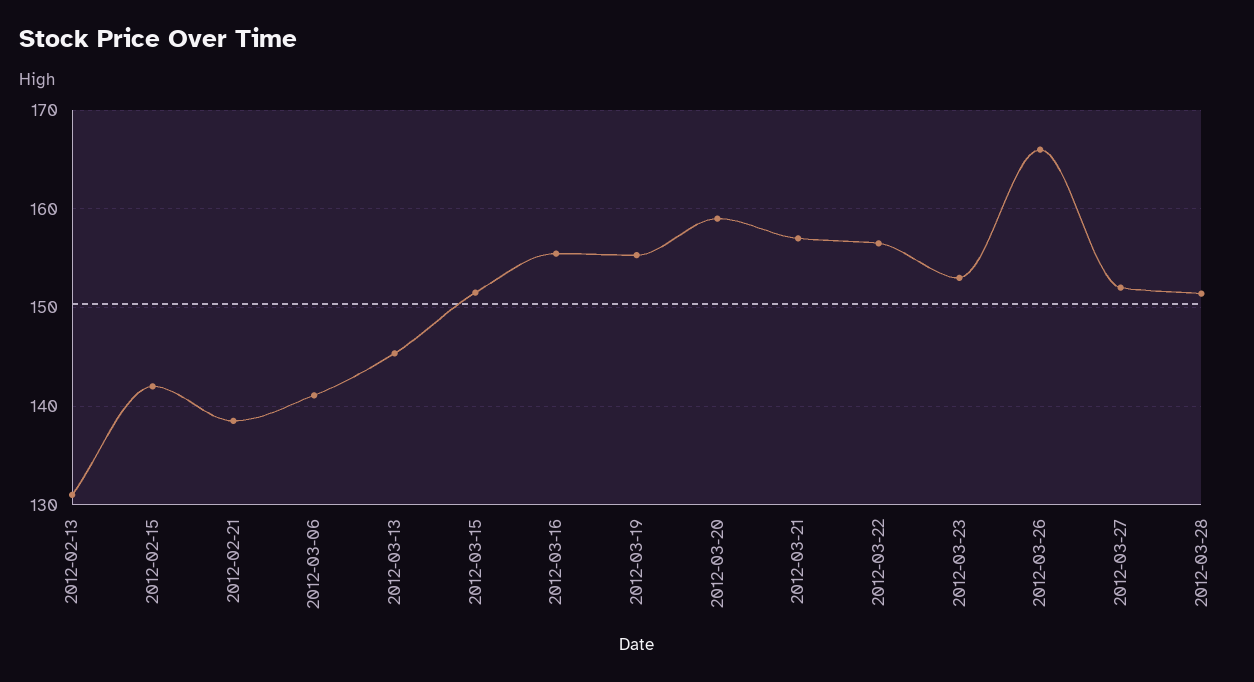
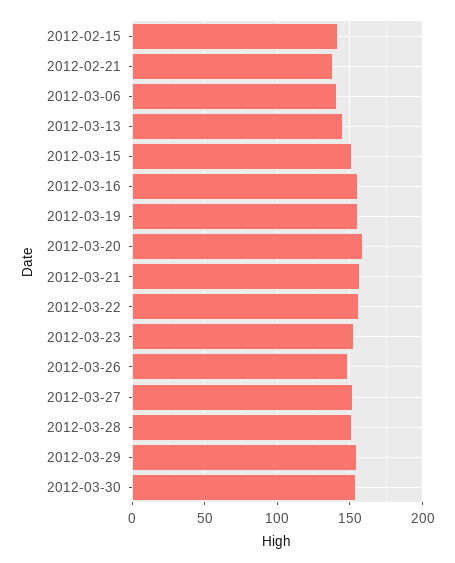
2012-02-13: 131 -> none
2012-03-26: 166 -> 150
2012-03-29: none -> 155
2012-03-30: none -> 155

